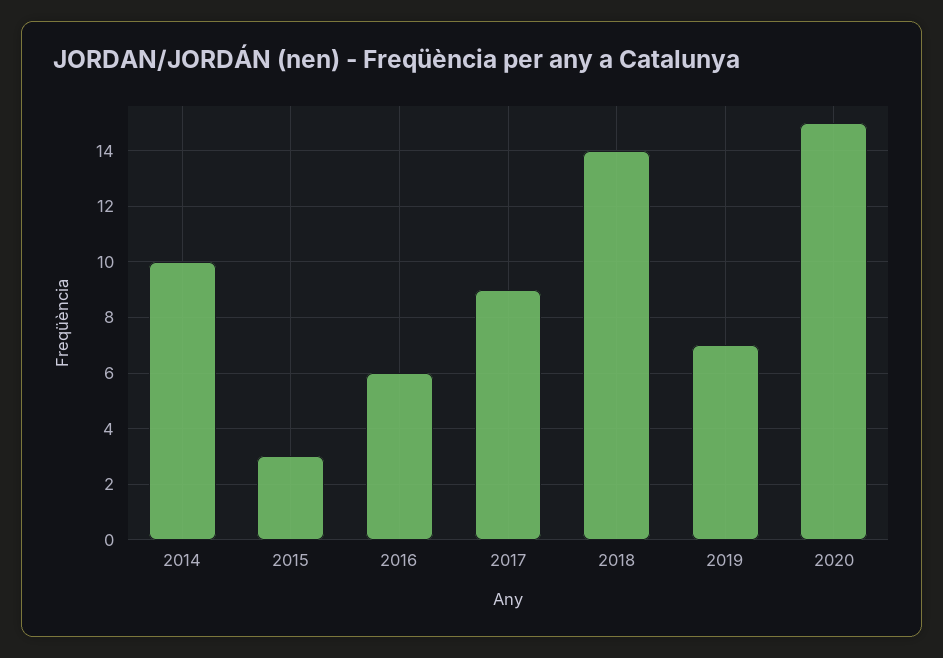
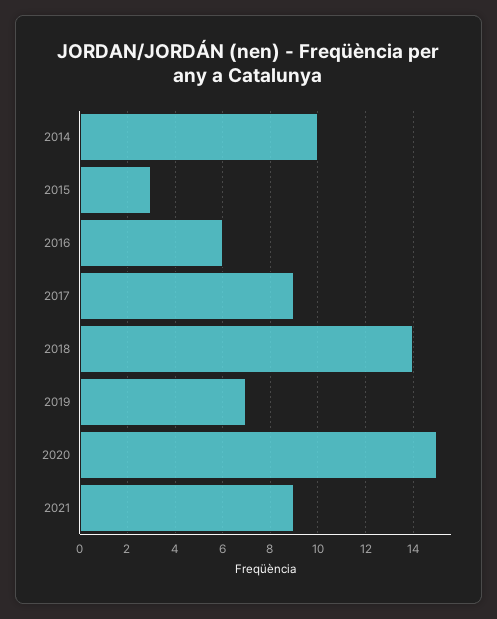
2021: none -> 9

